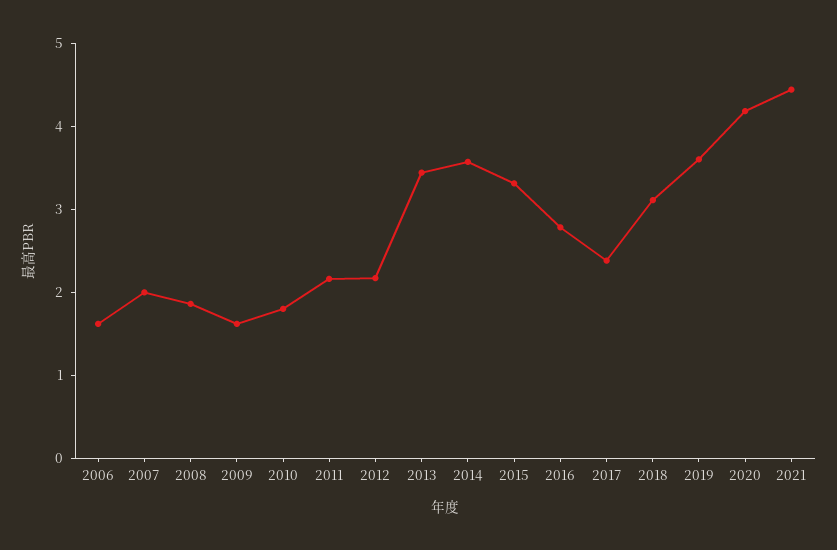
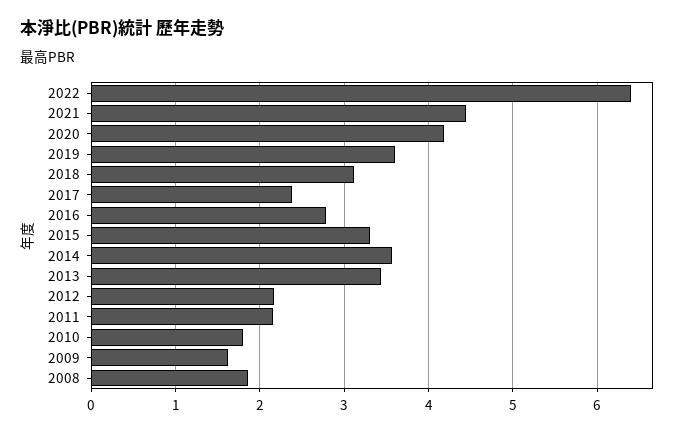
2006: 1.6 -> none
2007: 2 -> none
2022: none -> 6.4

